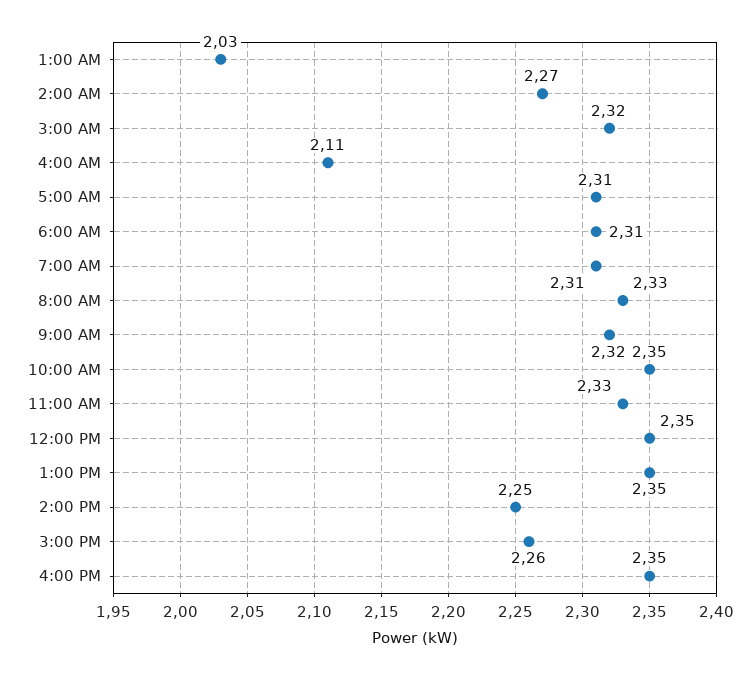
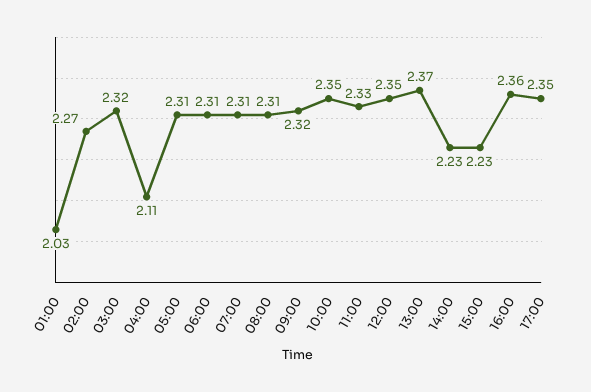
8:00 AM: 2.33 -> 2.31
1:00 PM: 2.35 -> 2.37
2:00 PM: 2.25 -> 2.23
3:00 PM: 2.26 -> 2.23
4:00 PM: 2.35 -> 2.36
17:00: none -> 2.35

